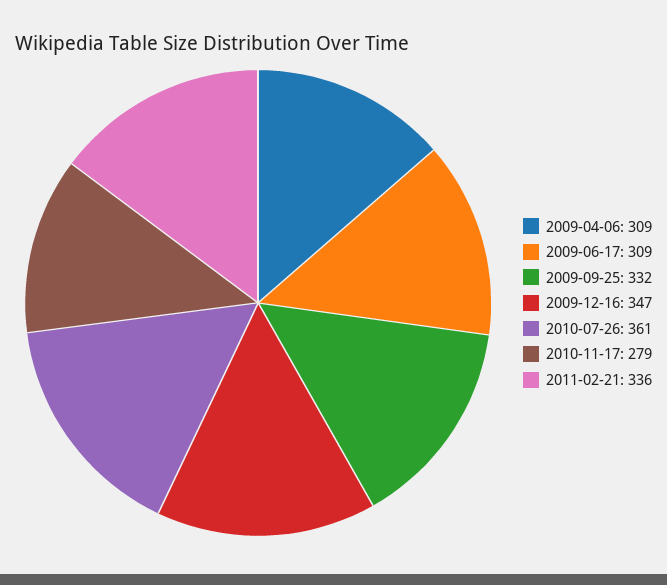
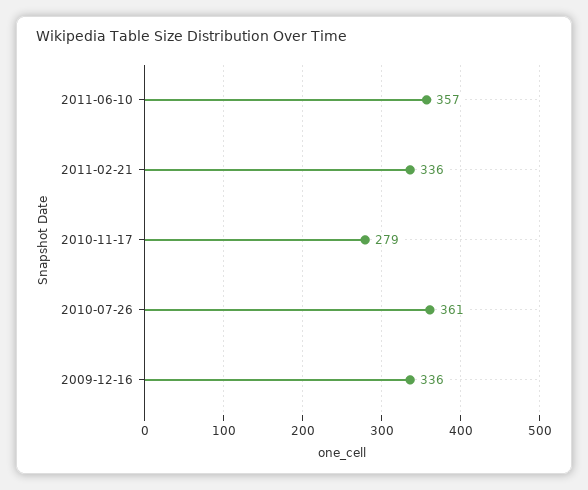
2009-04-06: 309 -> none
2009-06-17: 309 -> none
2009-09-25: 332 -> none
2009-12-16: 347 -> 336
2011-06-10: none -> 357

